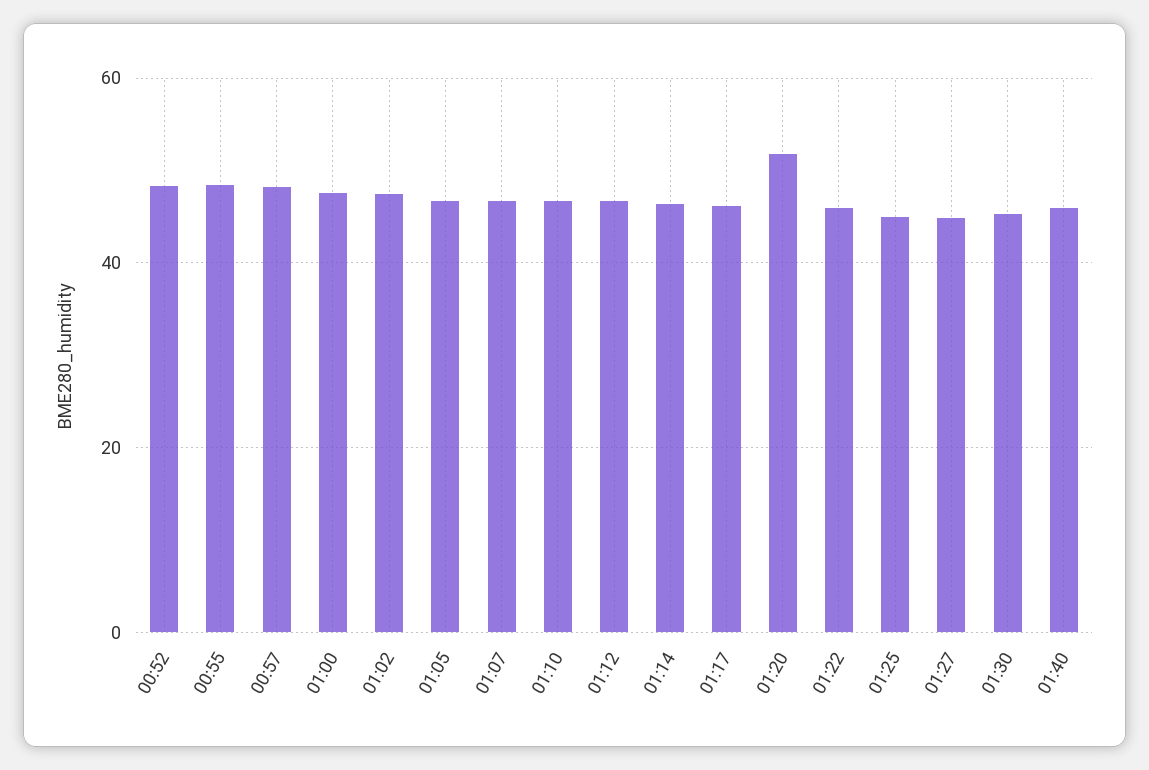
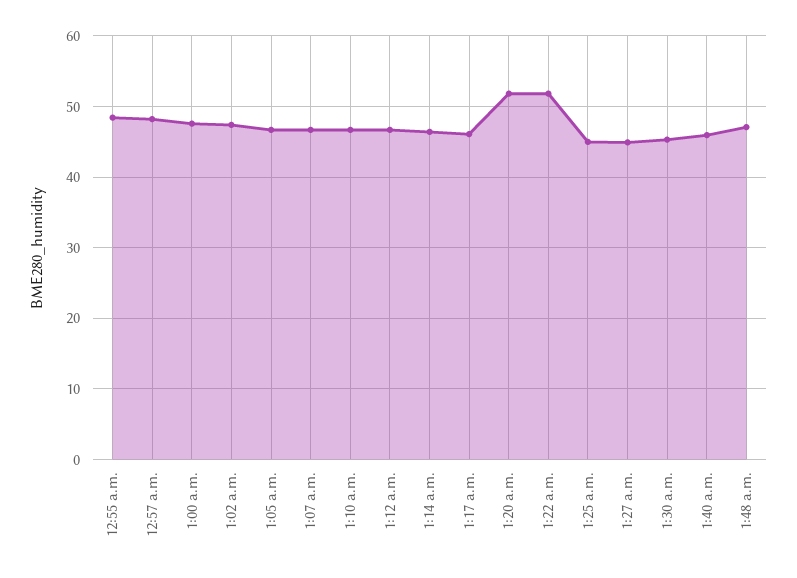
00:52: 48 -> none
01:22: 46 -> 52
1:48 a.m.: none -> 47

